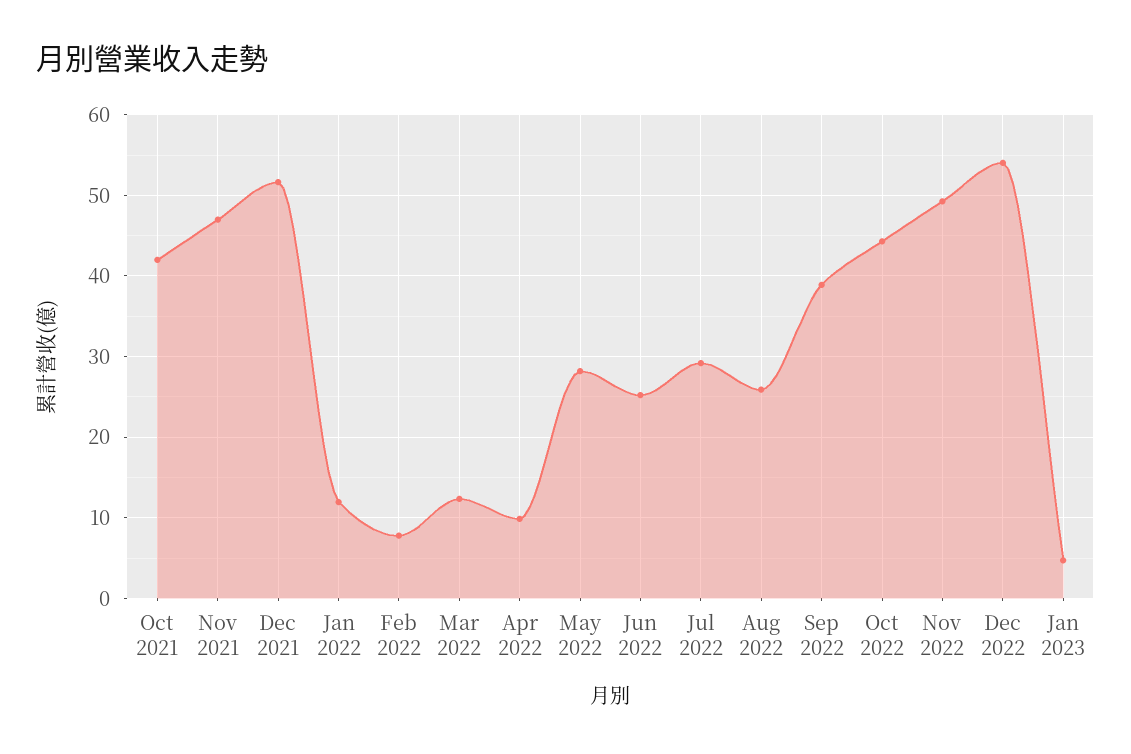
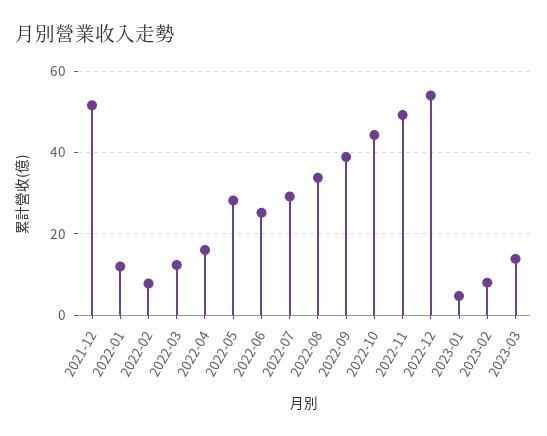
Oct 2021: 42 -> none
Nov 2021: 47 -> none
Apr 2022: 10 -> 16
Aug 2022: 26 -> 34
2023-02: none -> 8
2023-03: none -> 14

